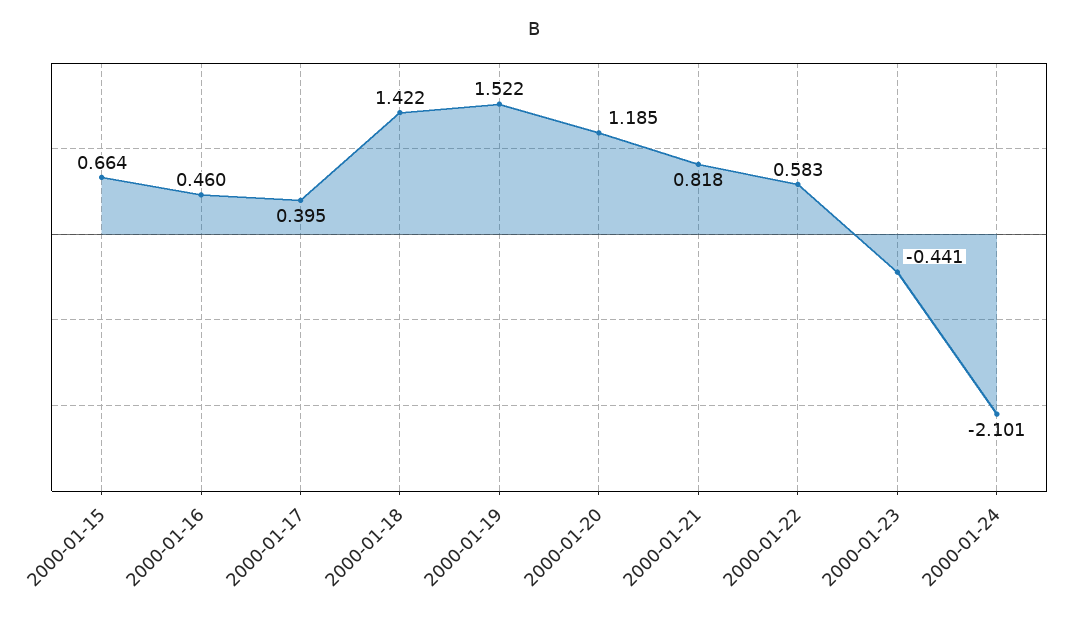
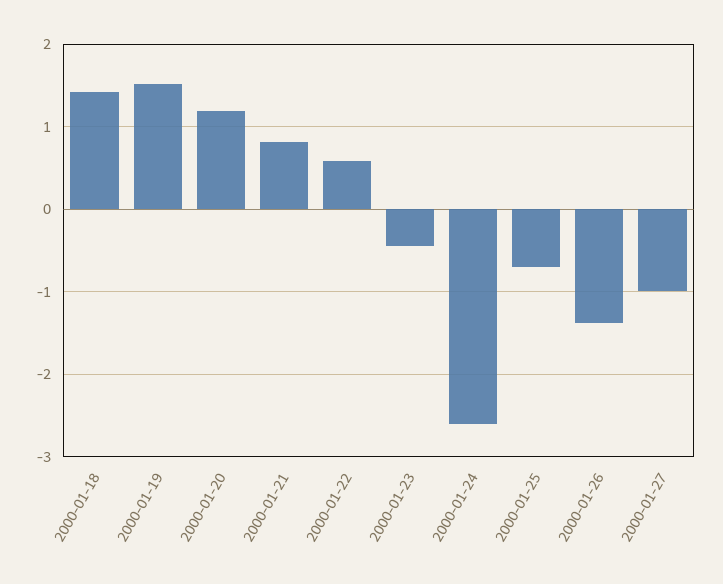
2000-01-15: 0.664 -> none
2000-01-16: 0.46 -> none
2000-01-17: 0.395 -> none
2000-01-24: -2.101 -> -2.6
2000-01-25: none -> -0.7
2000-01-26: none -> -1.4
2000-01-27: none -> -1

